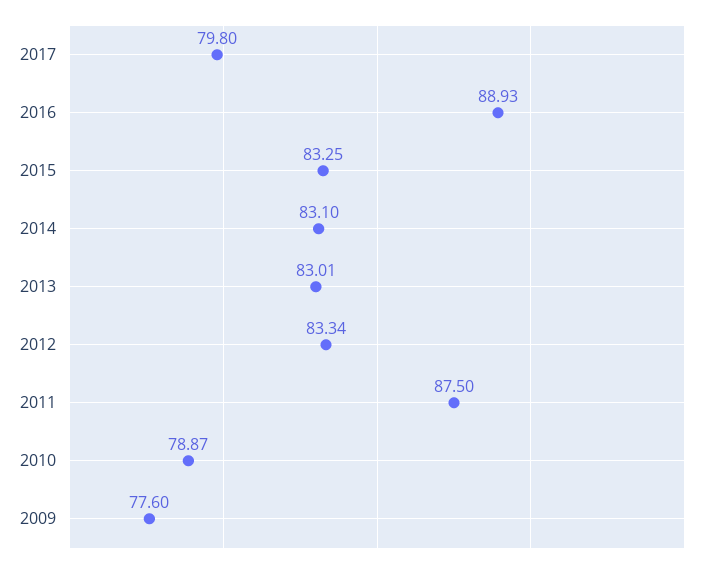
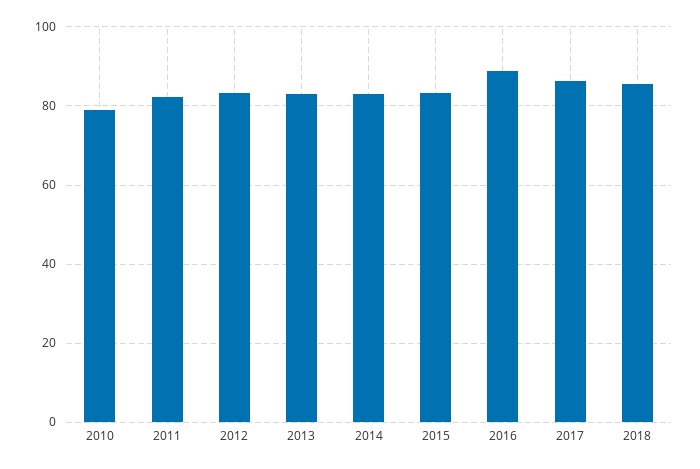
2017: 79.8 -> 86
2011: 87.5 -> 82
2009: 77.6 -> none
2018: none -> 86

